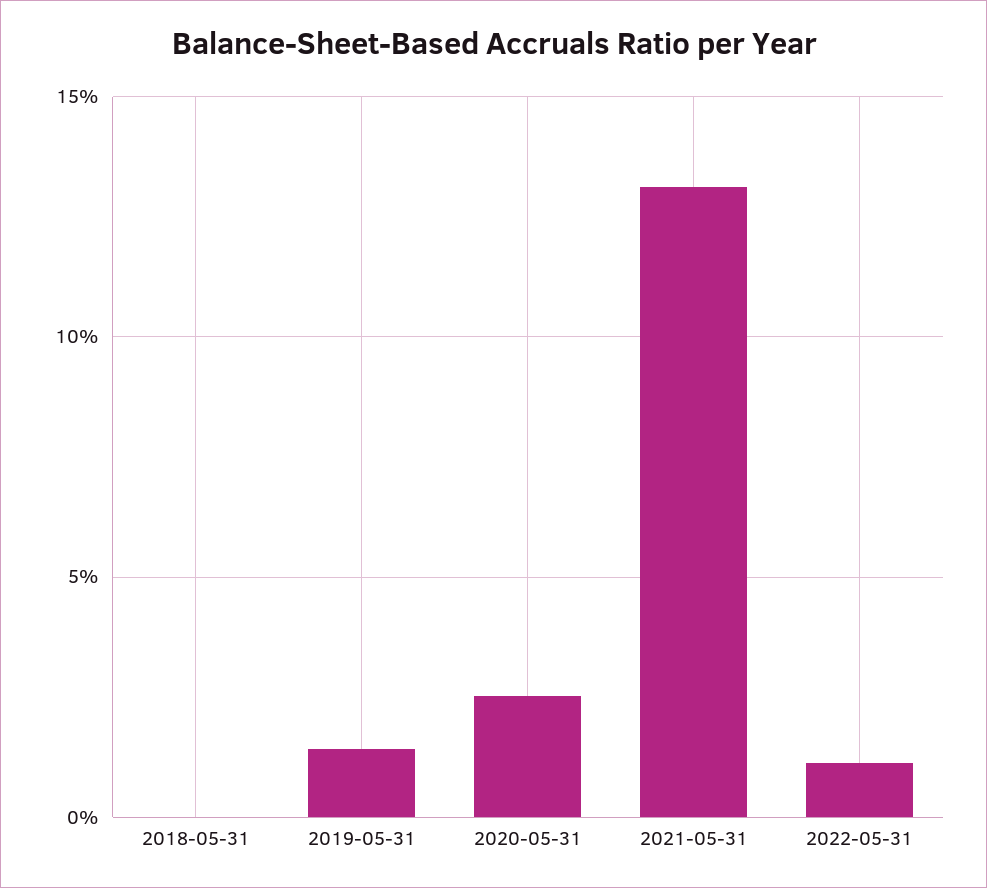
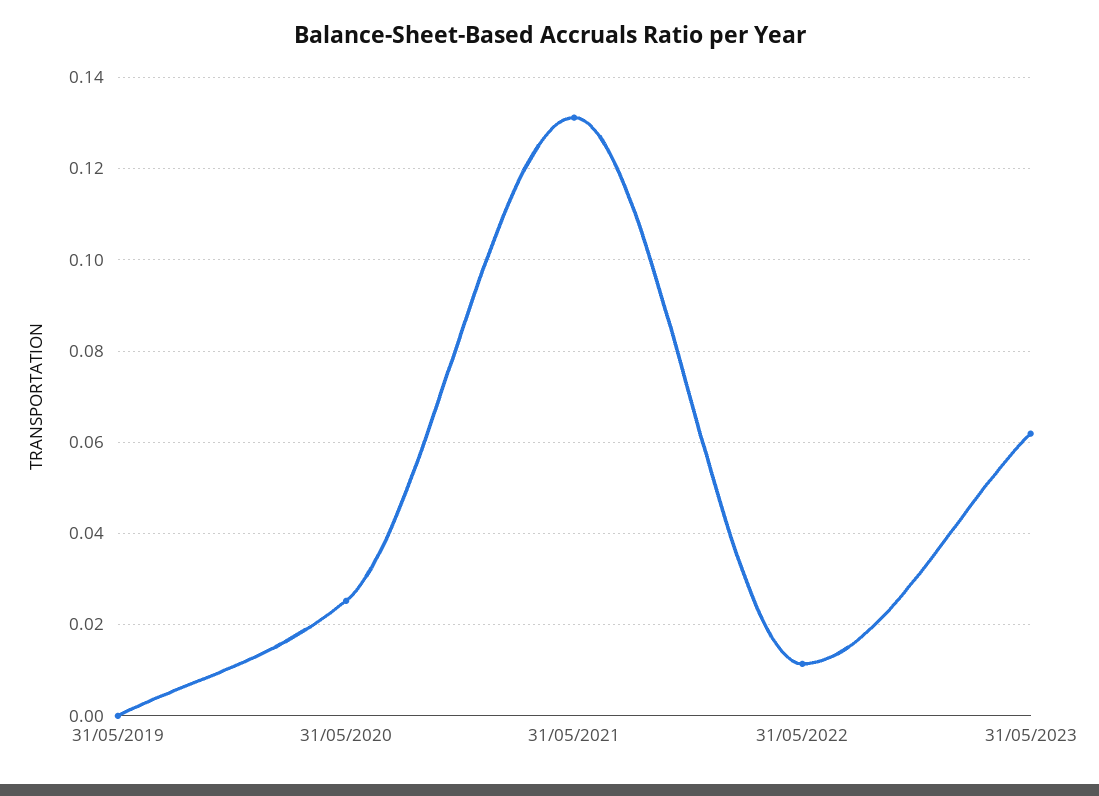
2018-05-31: 0 -> none
2019-05-31: 0.015 -> 0
31/05/2023: none -> 0.062

